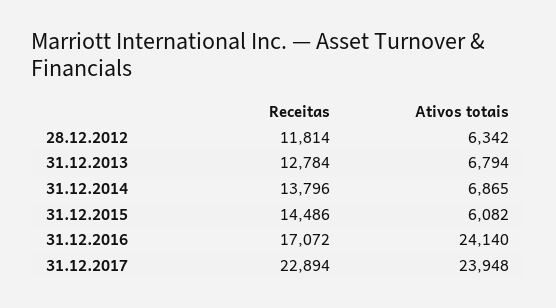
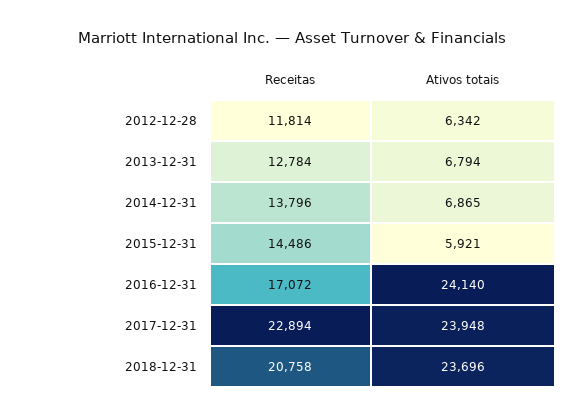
Ativos totais, 31.12.2015: 6082 -> 5921
Receitas, 2018-12-31: none -> 20758
Ativos totais, 2018-12-31: none -> 23696

